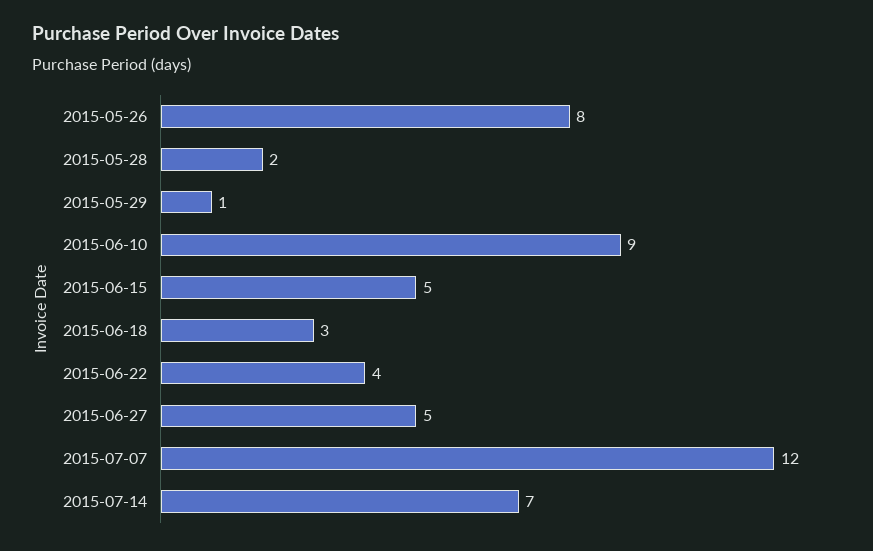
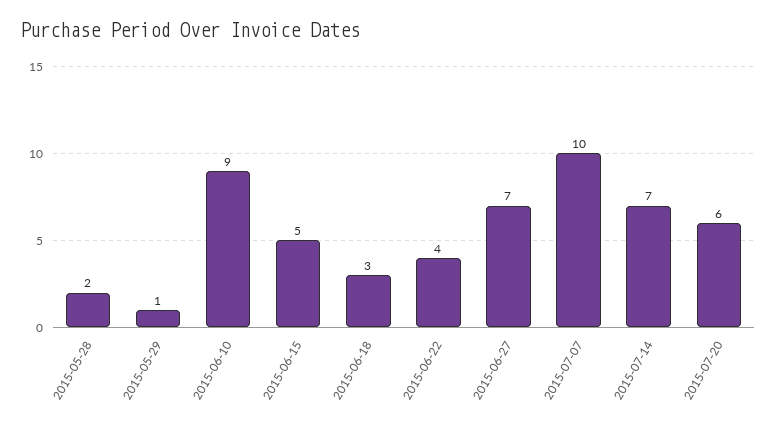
2015-05-26: 8 -> none
2015-06-27: 5 -> 7
2015-07-07: 12 -> 10
2015-07-20: none -> 6

